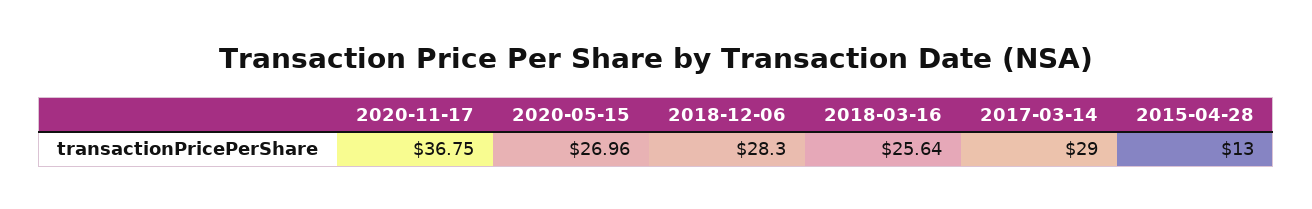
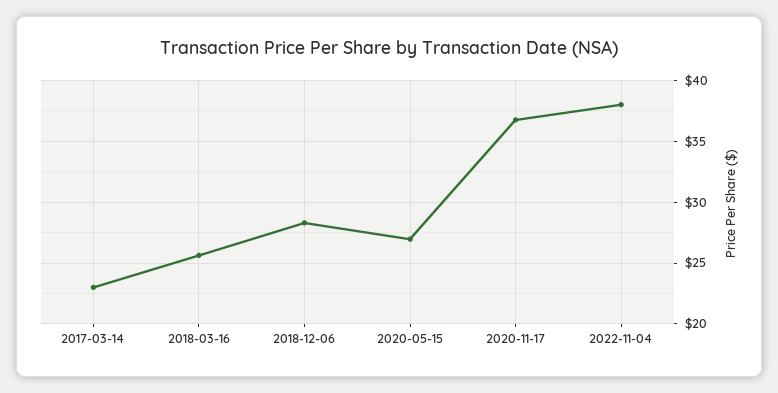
2017-03-14: 29 -> 23
2015-04-28: 13 -> none
2022-11-04: none -> 38

